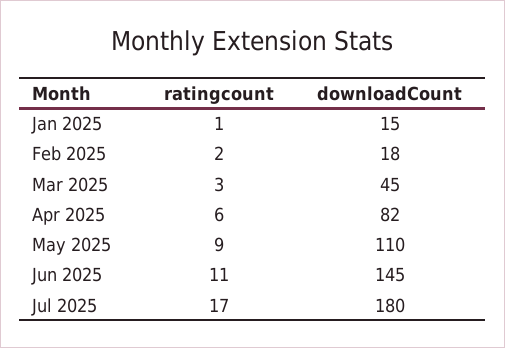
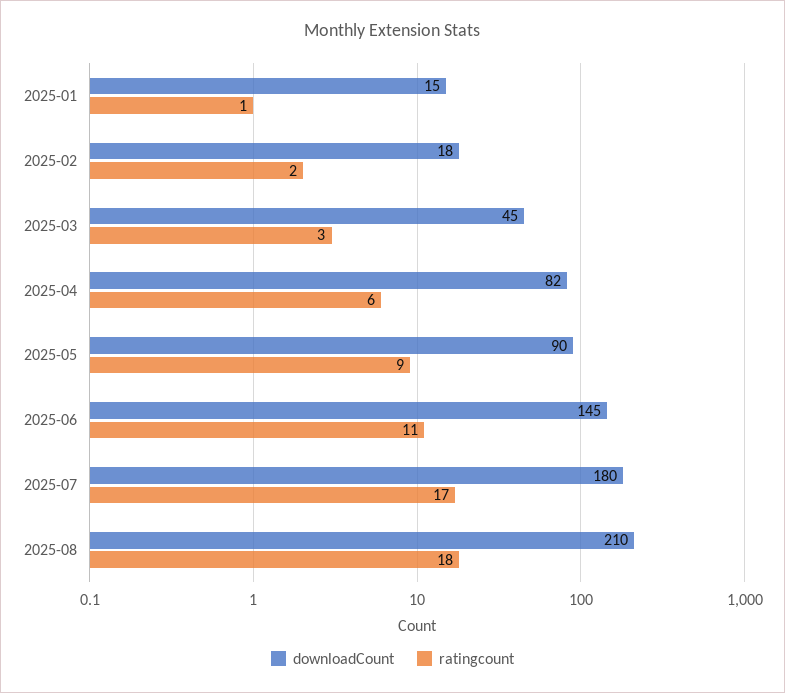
downloadCount, May 2025: 110 -> 90
downloadCount, 2025-08: none -> 210
ratingcount, 2025-08: none -> 18

